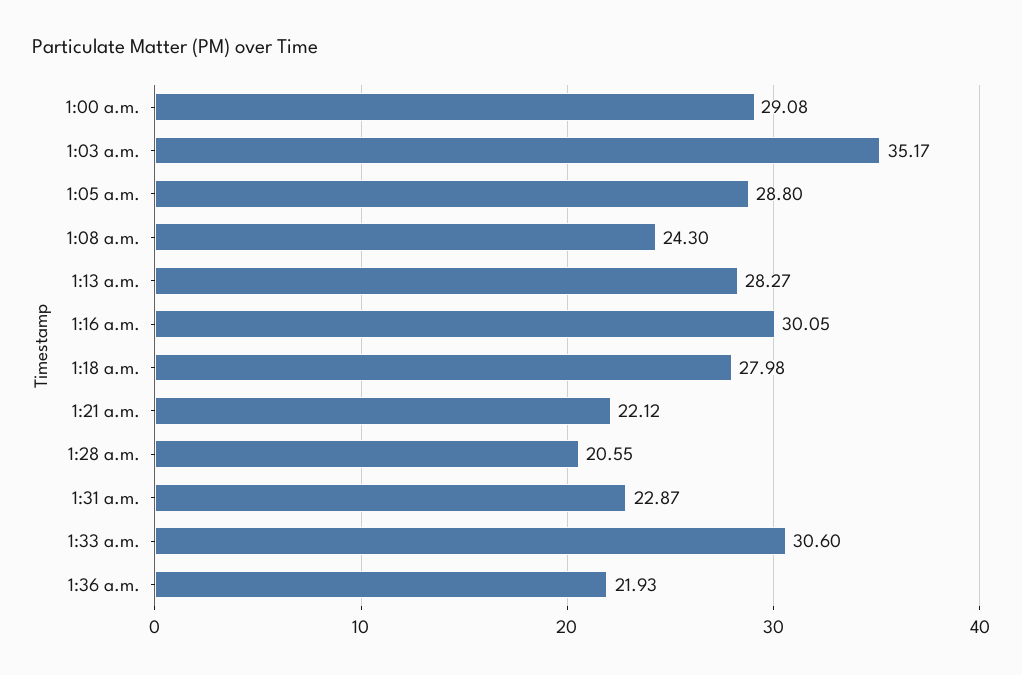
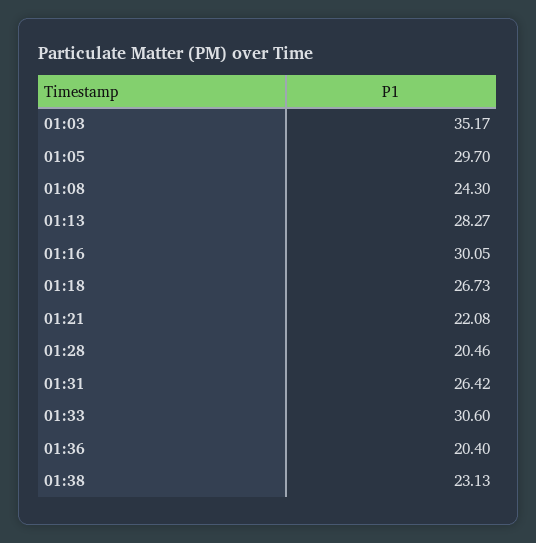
1:00 a.m.: 29.08 -> none
1:05 a.m.: 28.8 -> 29.7
1:18 a.m.: 27.98 -> 26.73
1:21 a.m.: 22.12 -> 22.08
1:28 a.m.: 20.55 -> 20.46
1:31 a.m.: 22.87 -> 26.42
1:36 a.m.: 21.93 -> 20.4
01:38: none -> 23.13

